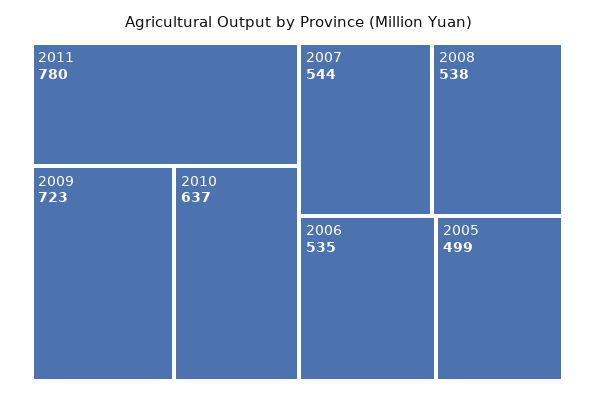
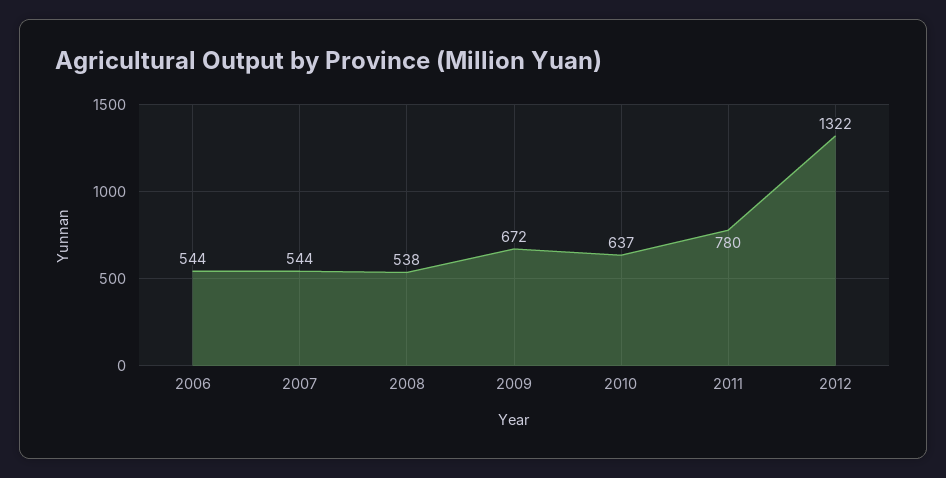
2009: 723 -> 672
2006: 535 -> 544
2005: 499 -> none
2012: none -> 1322

